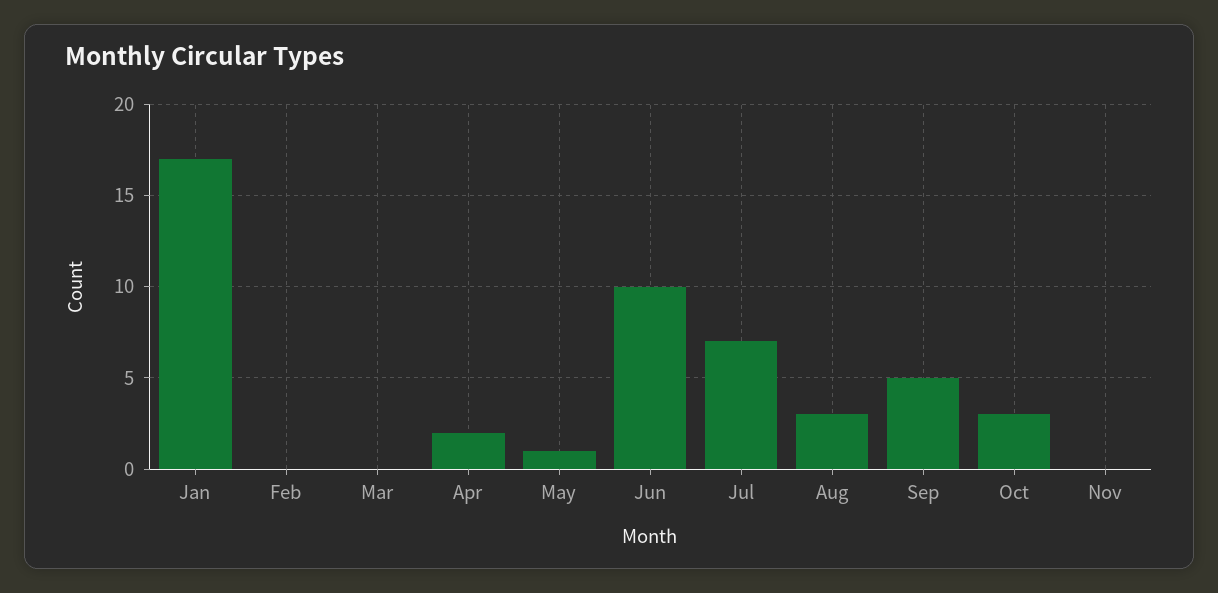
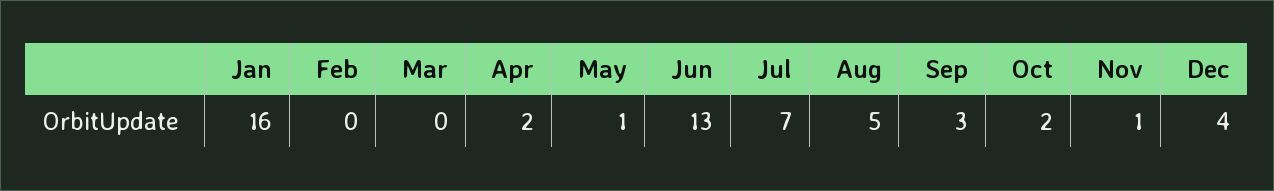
Jan: 17 -> 16
Jun: 10 -> 13
Aug: 3 -> 5
Sep: 5 -> 3
Oct: 3 -> 2
Nov: 0 -> 1
Dec: none -> 4

